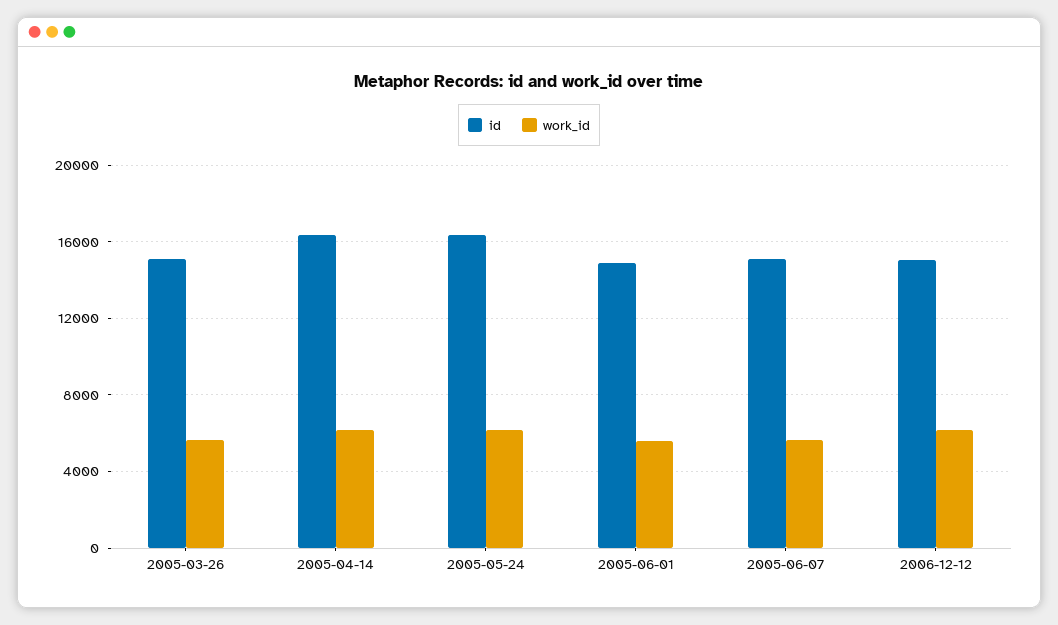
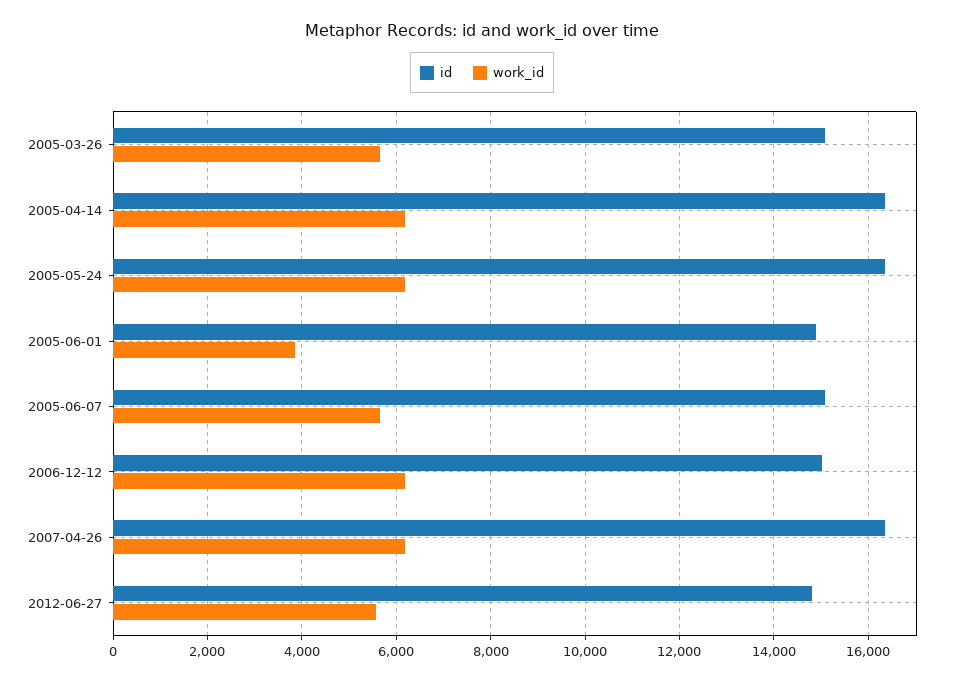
work_id, 2005-06-01: 5500 -> 3800
id, 2007-04-26: none -> 16400
work_id, 2007-04-26: none -> 6200
id, 2012-06-27: none -> 14800
work_id, 2012-06-27: none -> 5600

